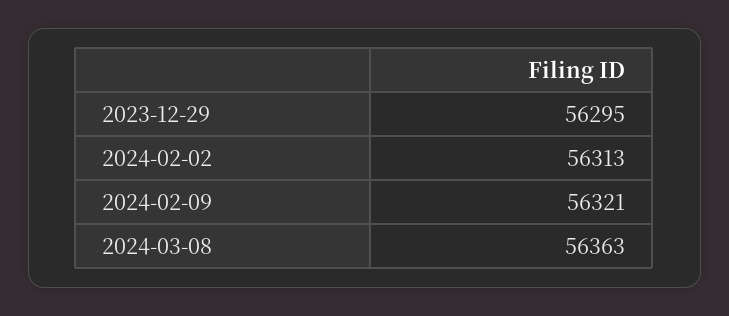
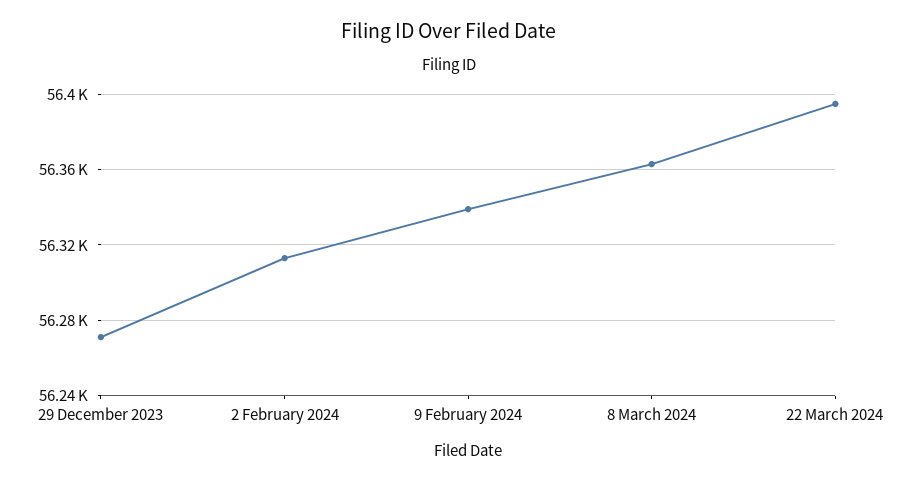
2023-12-29: 56295 -> 56270
2024-02-09: 56321 -> 56340
22 March 2024: none -> 56395

